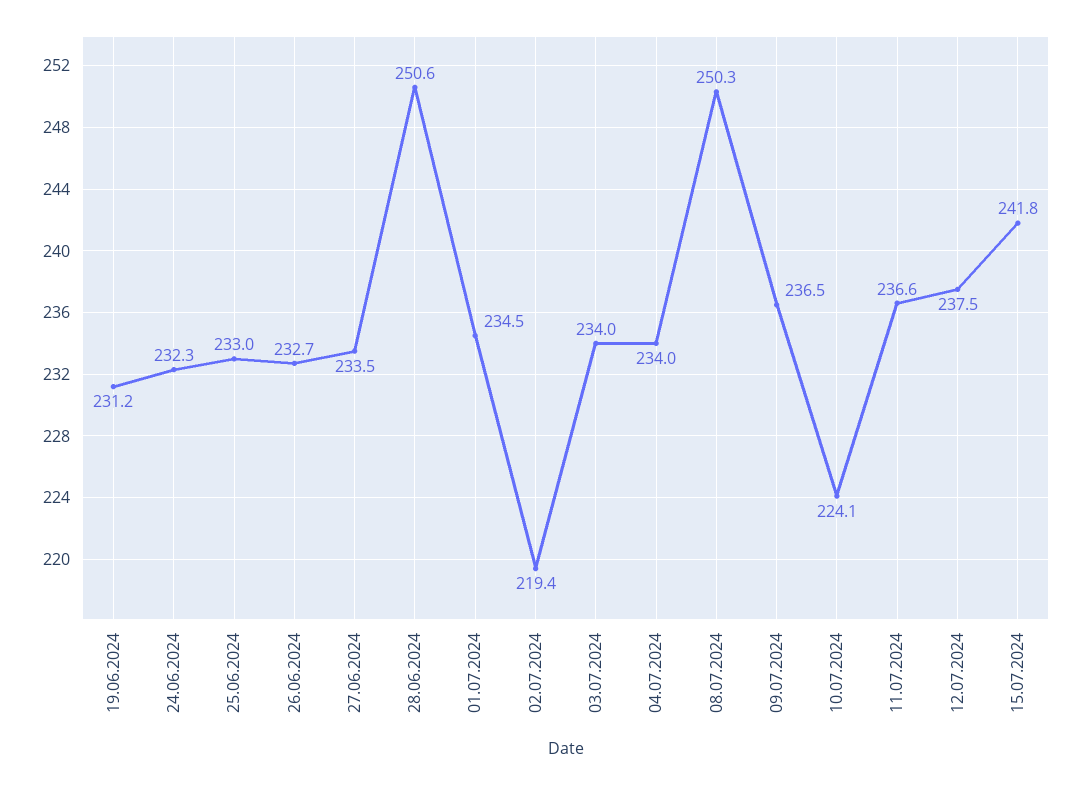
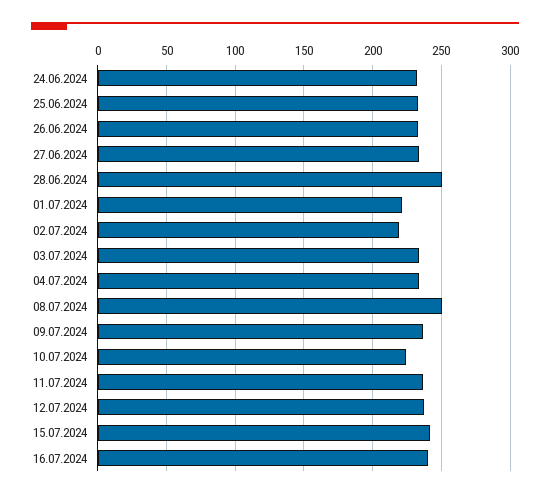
19.06.2024: 231.2 -> none
01.07.2024: 234.5 -> 220
16.07.2024: none -> 240

